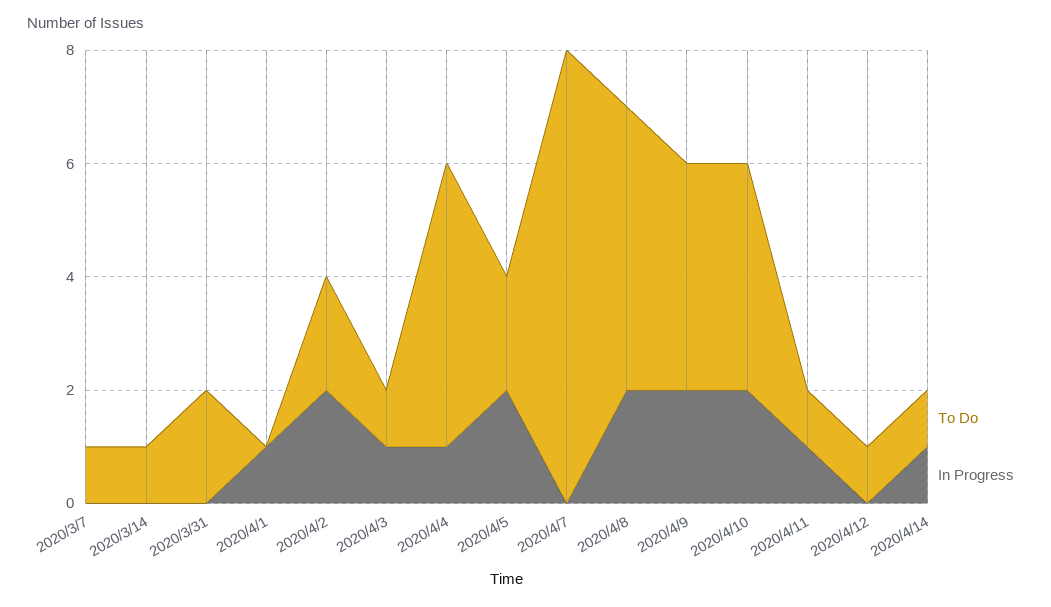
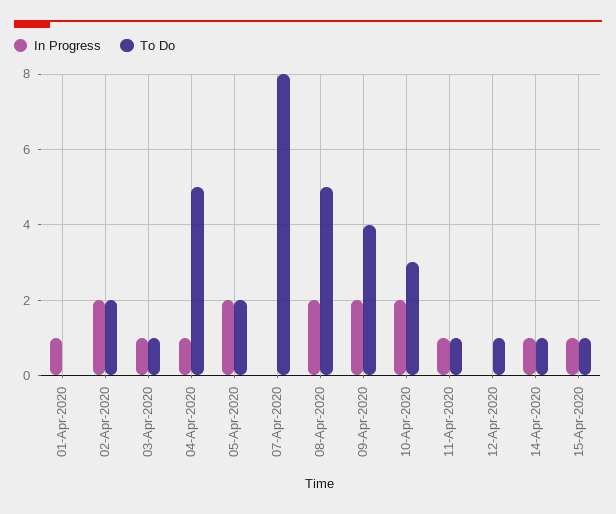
To Do, 2020/3/7: 1 -> none
In Progress, 2020/3/7: 0 -> none
To Do, 2020/3/14: 1 -> none
In Progress, 2020/3/14: 0 -> none
To Do, 2020/3/31: 2 -> none
In Progress, 2020/3/31: 0 -> none
To Do, 2020/4/10: 4 -> 3
In Progress, 15-Apr-2020: none -> 1
To Do, 15-Apr-2020: none -> 1

